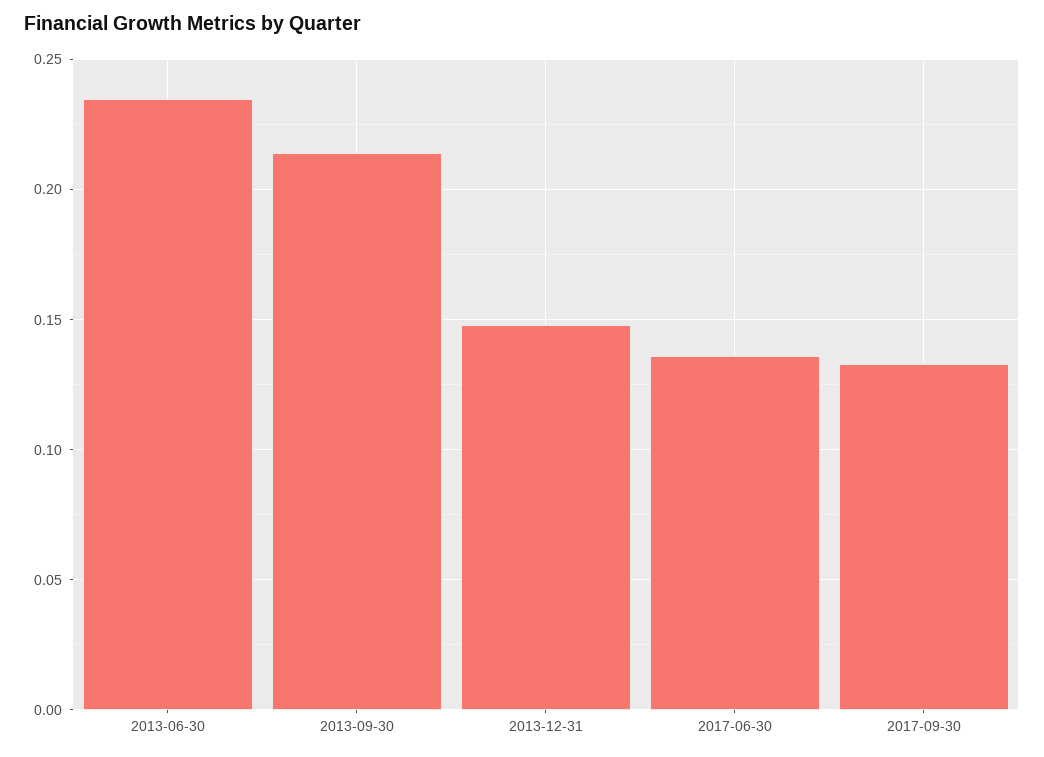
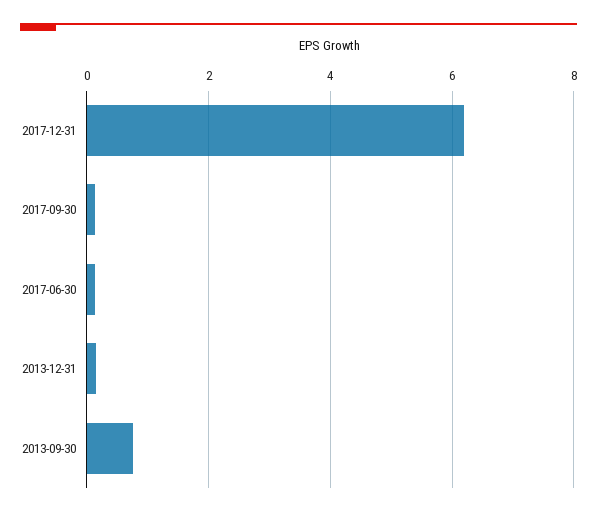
2013-06-30: 0.235 -> none
2013-09-30: 0.215 -> 0.8
2017-12-31: none -> 6.2

